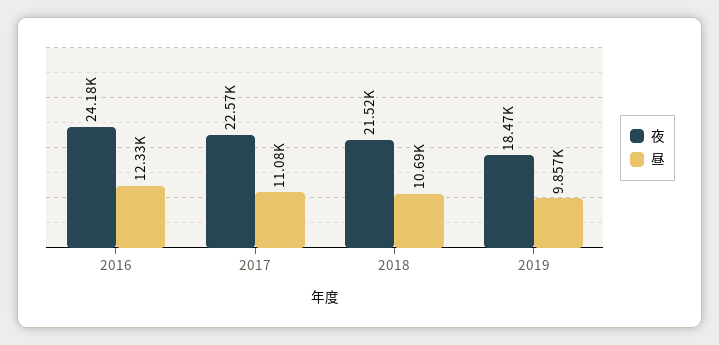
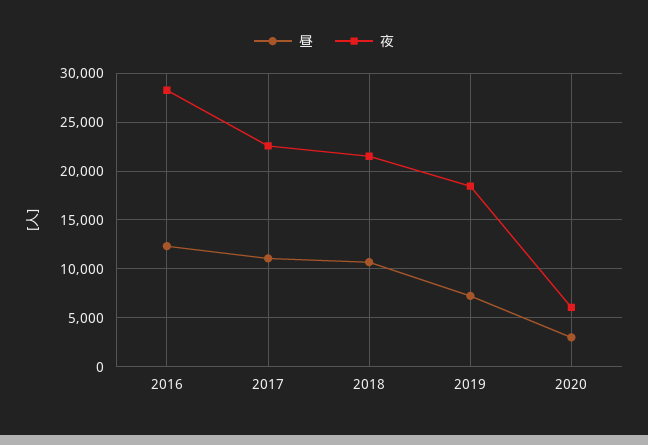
夜, 2016: 24180 -> 28000
昼, 2019: 9857 -> 7000
昼, 2020: none -> 3000
夜, 2020: none -> 6000

